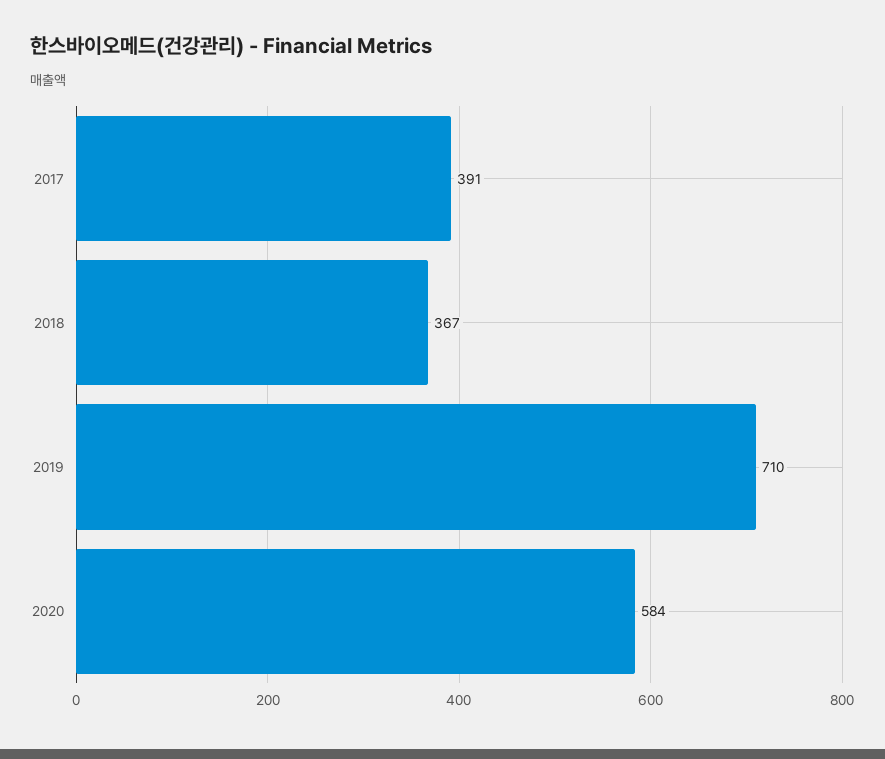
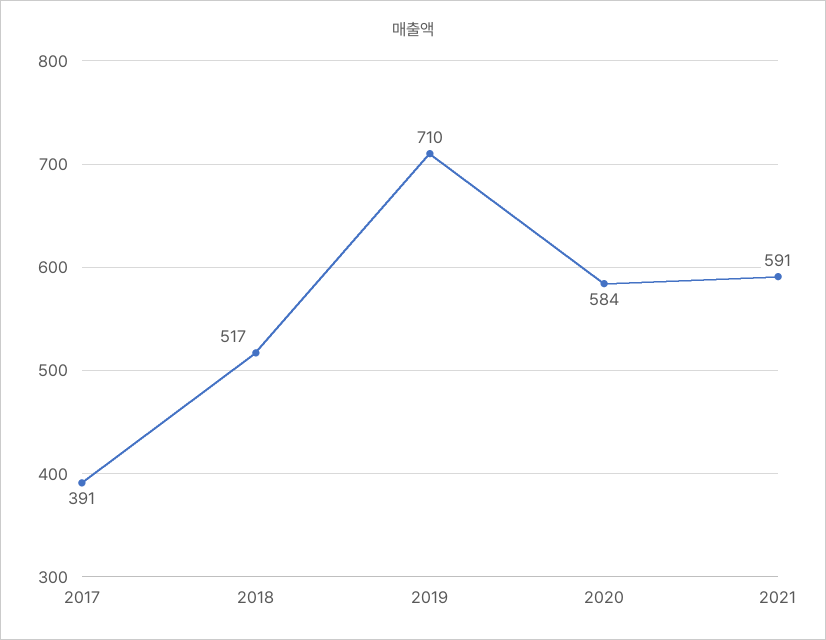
2018: 367 -> 517
2021: none -> 591

